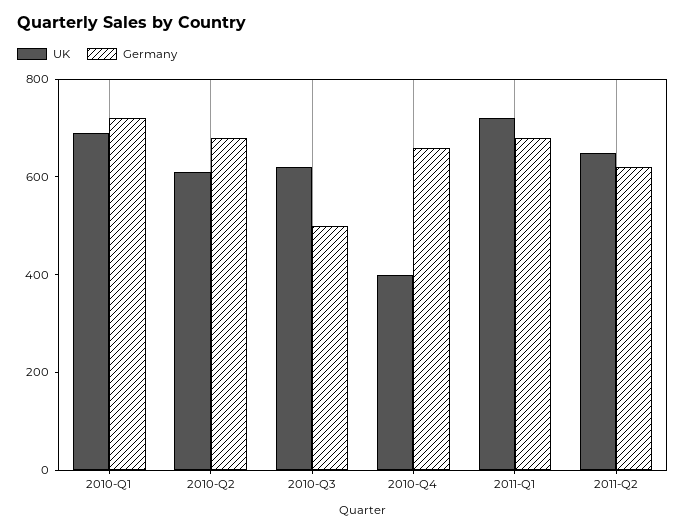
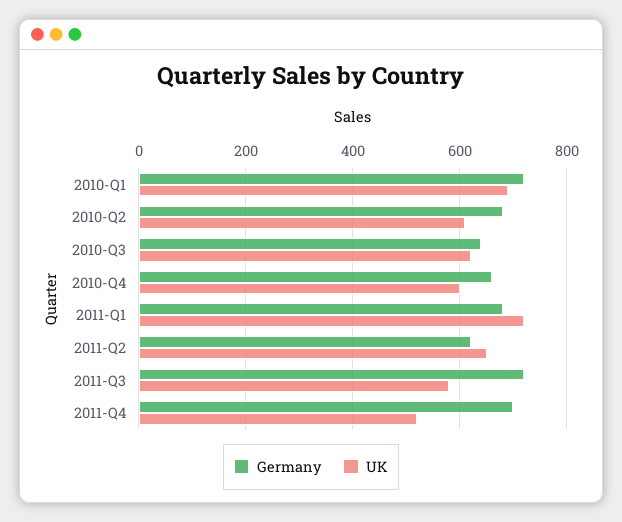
Germany, 2010-Q3: 500 -> 640
UK, 2010-Q4: 400 -> 600
Germany, 2011-Q3: none -> 720
UK, 2011-Q3: none -> 580
Germany, 2011-Q4: none -> 700
UK, 2011-Q4: none -> 520

